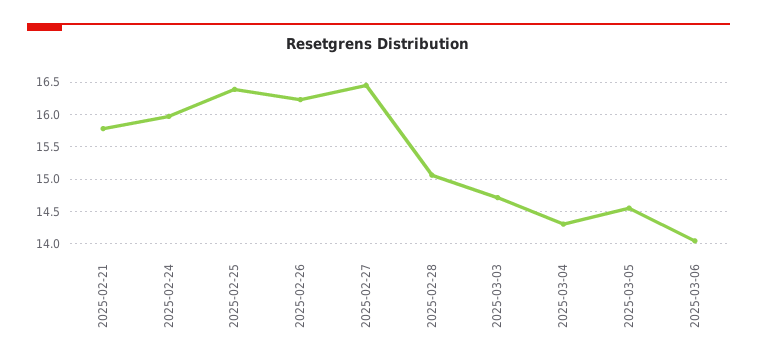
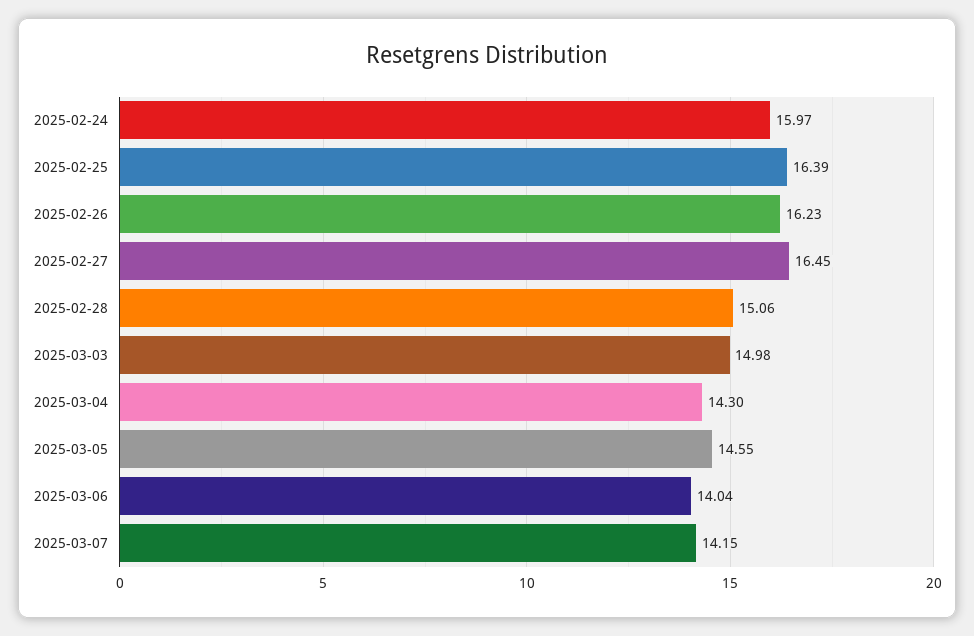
2025-02-21: 15.8 -> none
2025-03-03: 14.7 -> 14.98
2025-03-07: none -> 14.15

